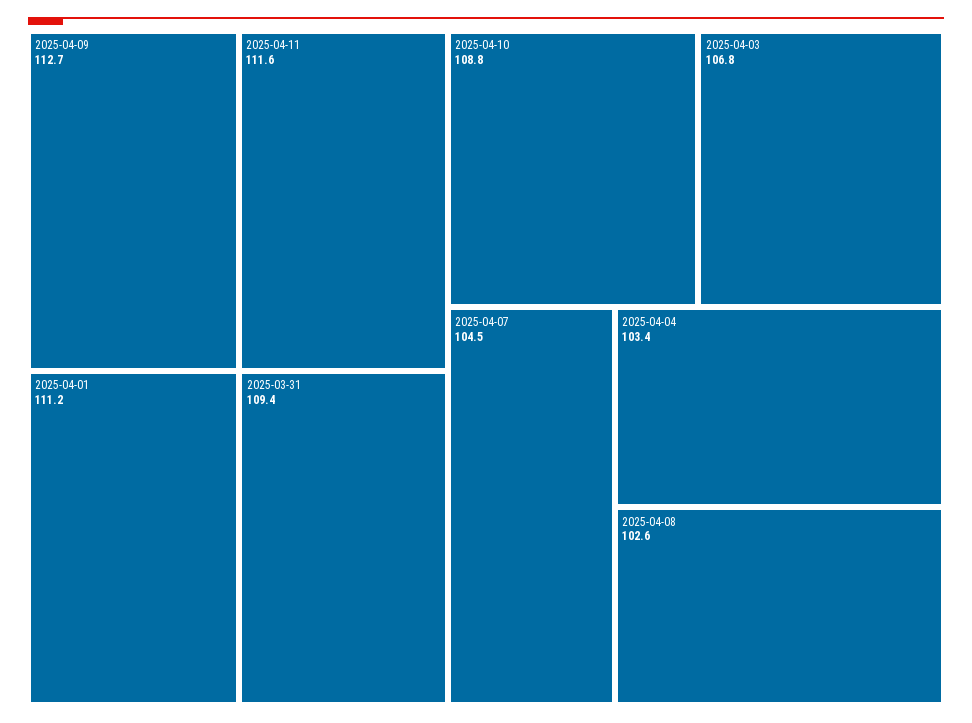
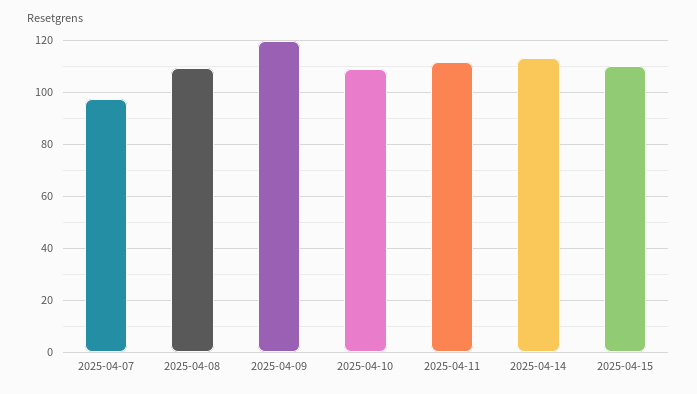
2025-04-09: 112.7 -> 120
2025-04-01: 111.2 -> none
2025-03-31: 109.4 -> none
2025-04-03: 106.8 -> none
2025-04-07: 104.5 -> 97.5
2025-04-04: 103.4 -> none
2025-04-08: 102.6 -> 110
2025-04-14: none -> 112.5
2025-04-15: none -> 110

